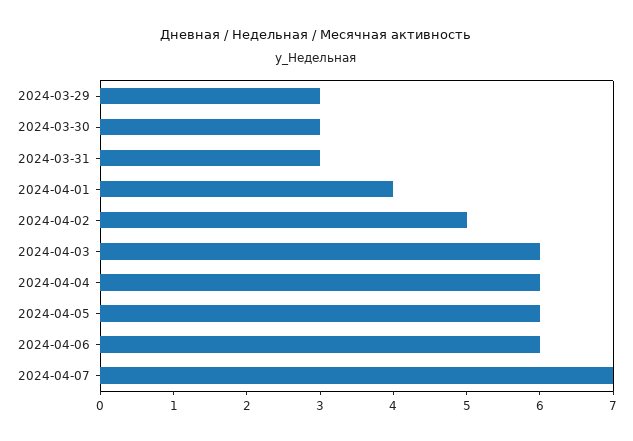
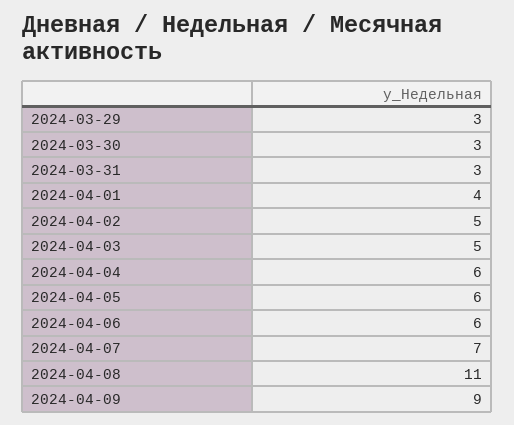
2024-04-03: 6 -> 5
2024-04-08: none -> 11
2024-04-09: none -> 9

